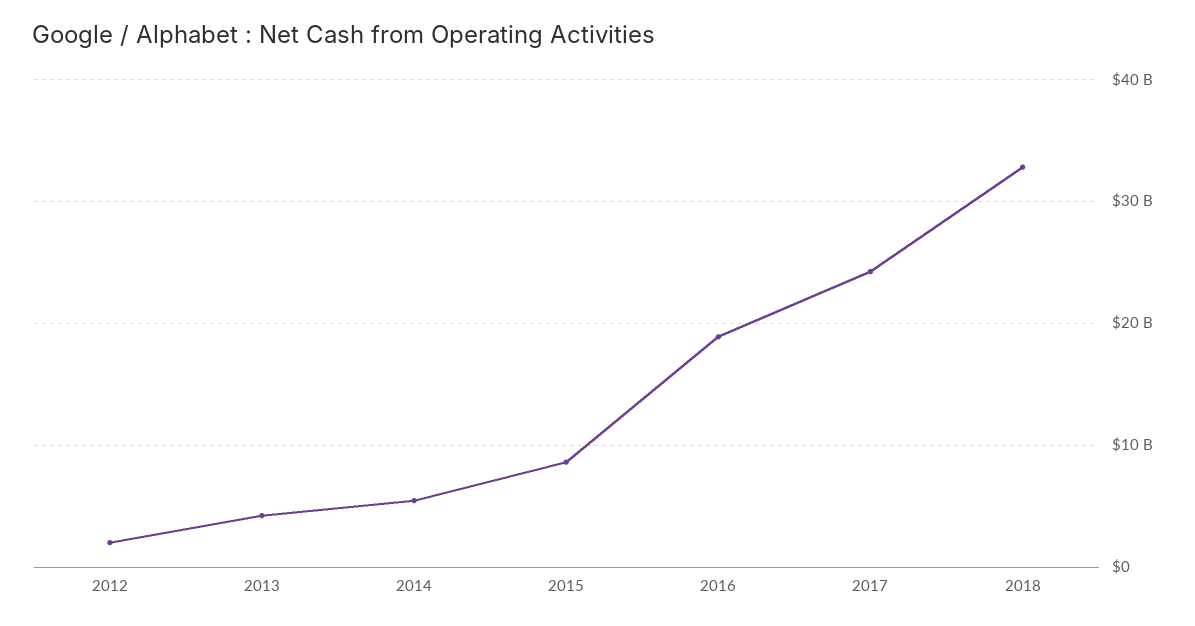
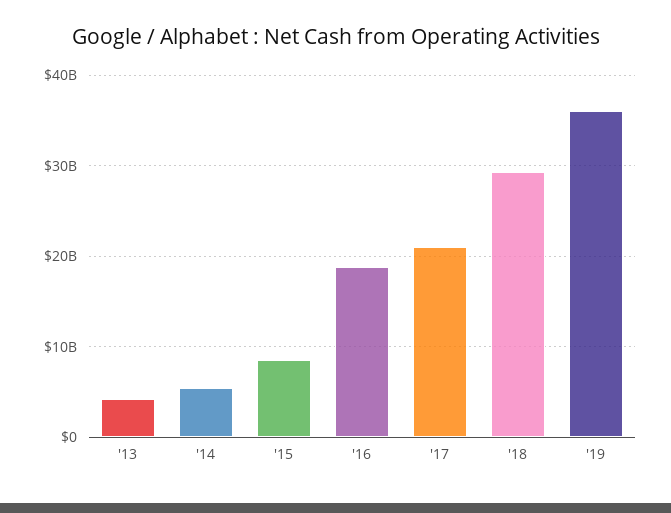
2012: 2000000000 -> none
2017: 24000000000 -> 21000000000
2018: 33000000000 -> 29000000000
'19: none -> 36000000000

